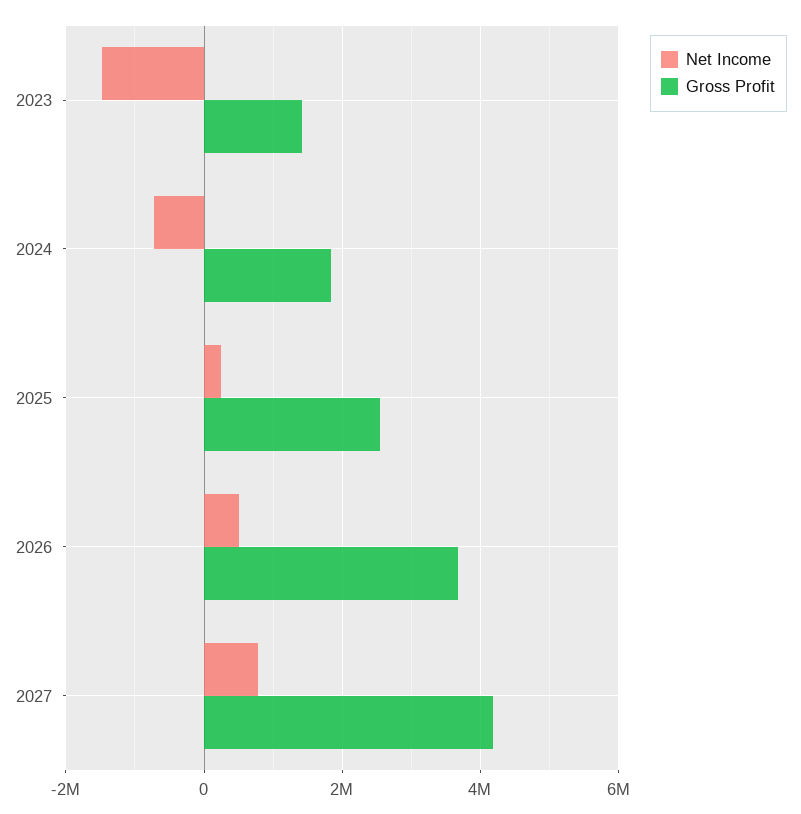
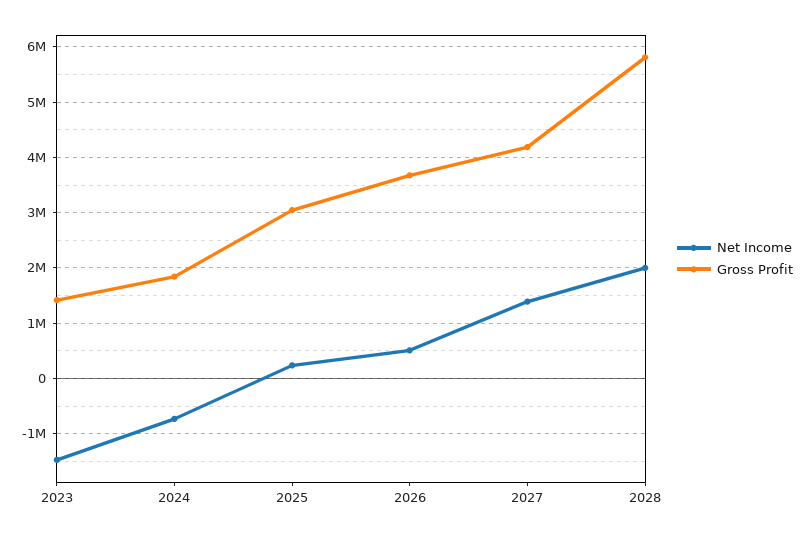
Gross Profit, 2025: 2600000 -> 3000000
Net Income, 2027: 800000 -> 1400000
Net Income, 2028: none -> 2000000
Gross Profit, 2028: none -> 5800000

